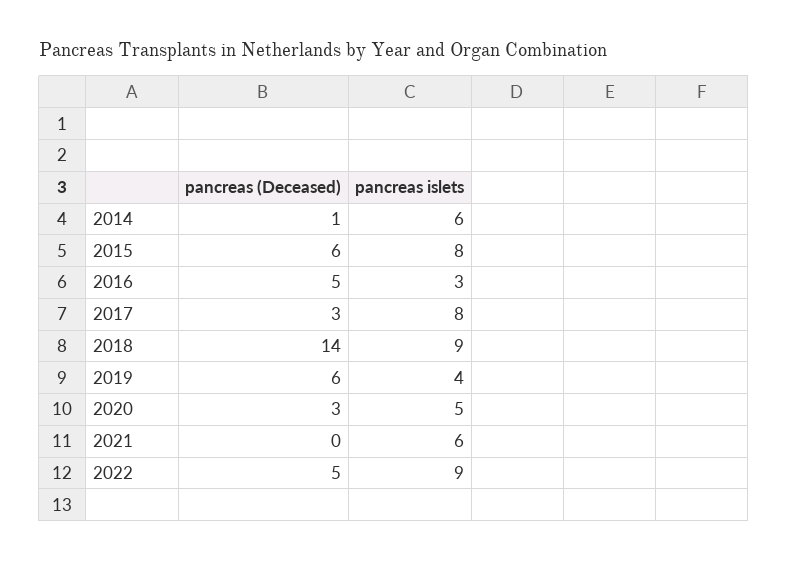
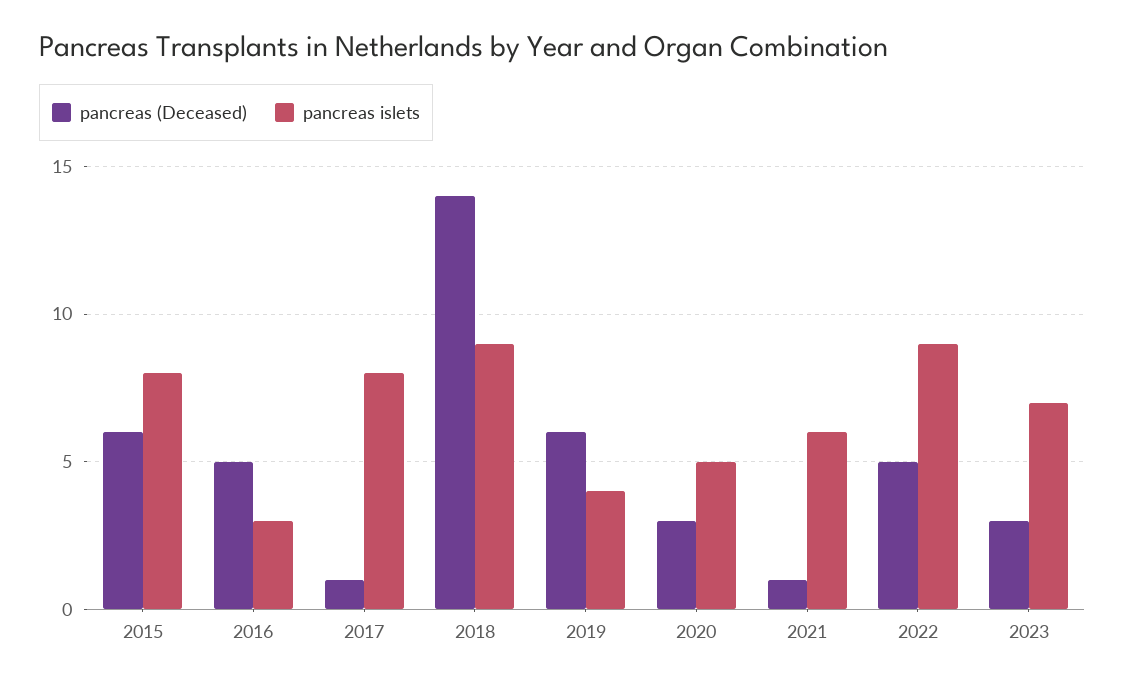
pancreas (Deceased), 2014: 1 -> none
pancreas islets, 2014: 6 -> none
pancreas (Deceased), 2017: 3 -> 1
pancreas (Deceased), 2021: 0 -> 1
pancreas (Deceased), 2023: none -> 3
pancreas islets, 2023: none -> 7

